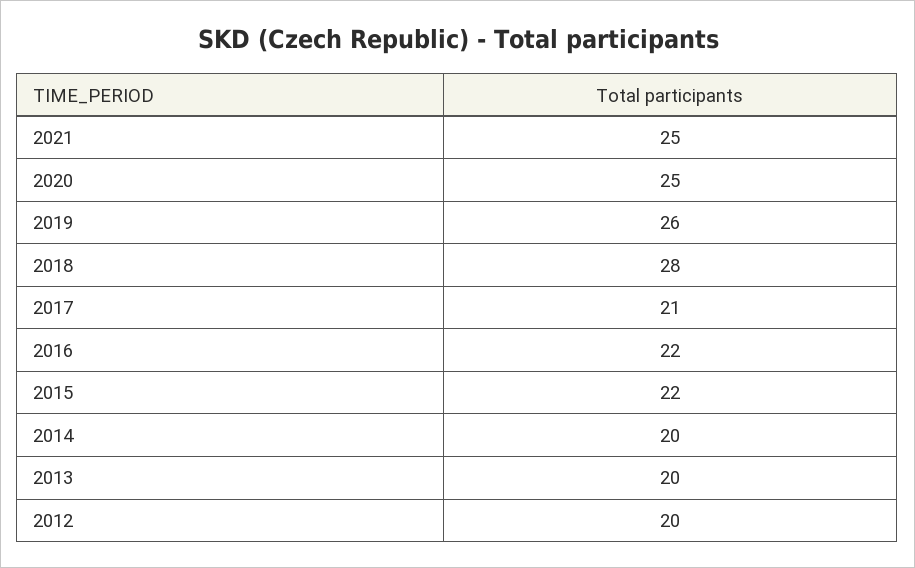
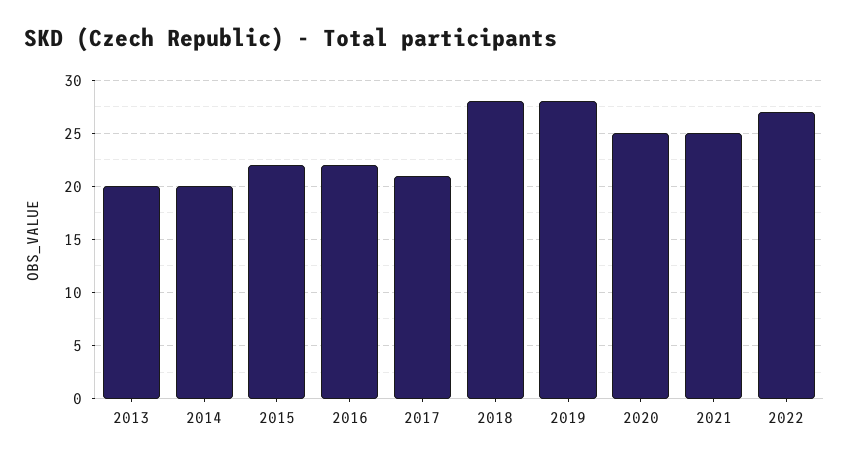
2019: 26 -> 28
2012: 20 -> none
2022: none -> 27

